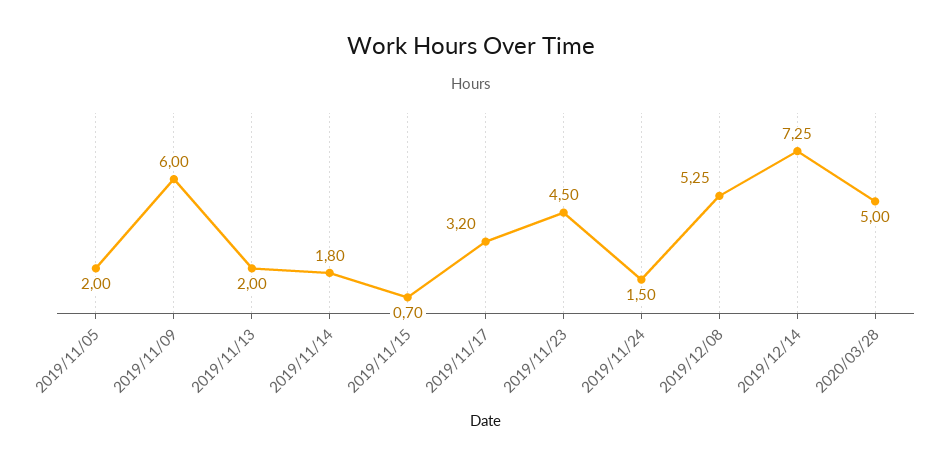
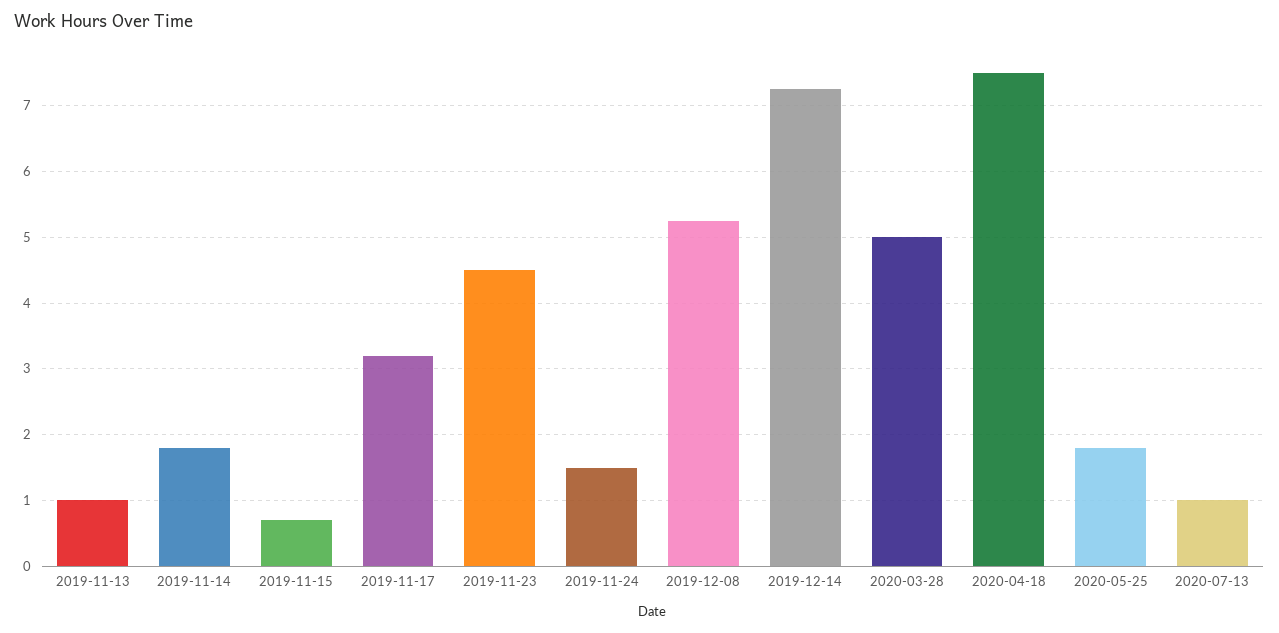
2019/11/05: 2 -> none
2019/11/09: 6 -> none
2019/11/13: 2 -> 1
2020-04-18: none -> 7.5
2020-05-25: none -> 1.8
2020-07-13: none -> 1

